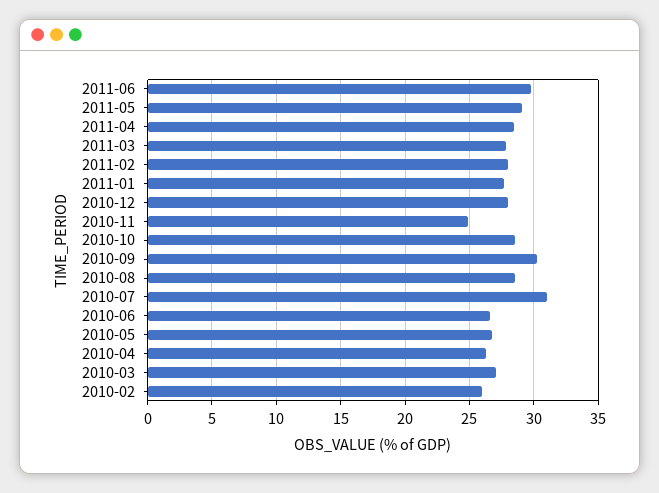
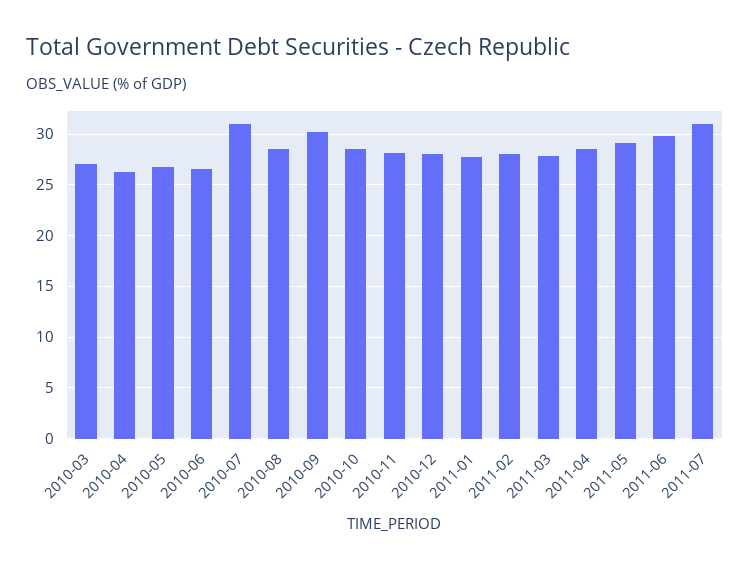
2010-11: 25 -> 28
2010-02: 26 -> none
2011-07: none -> 31

